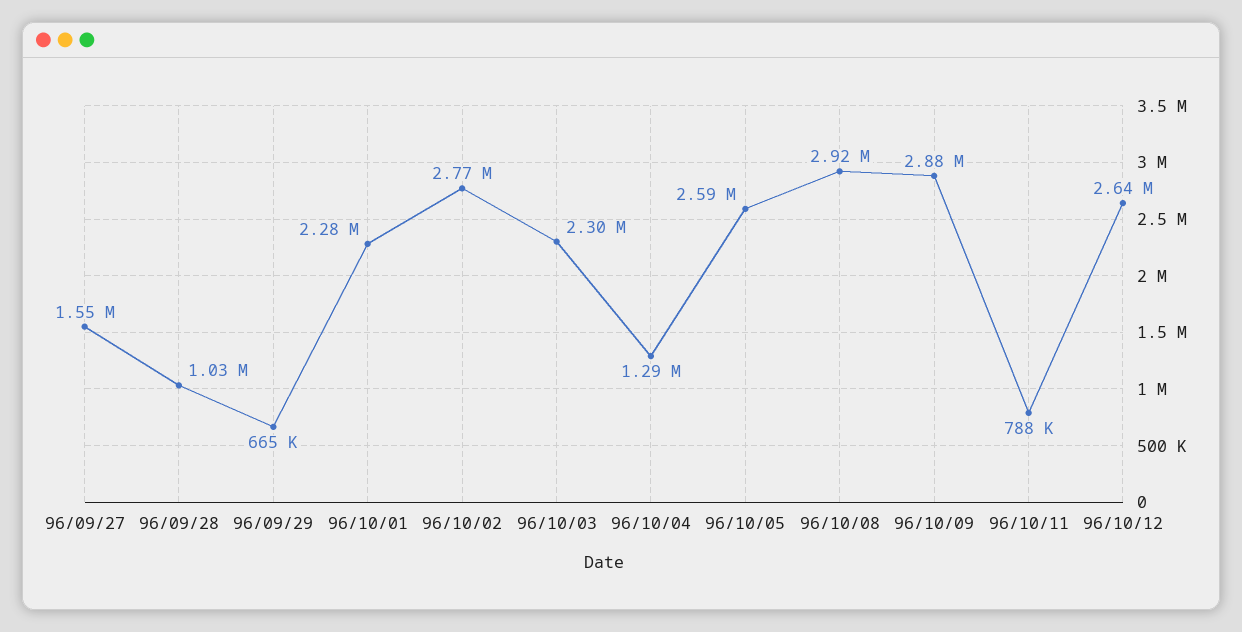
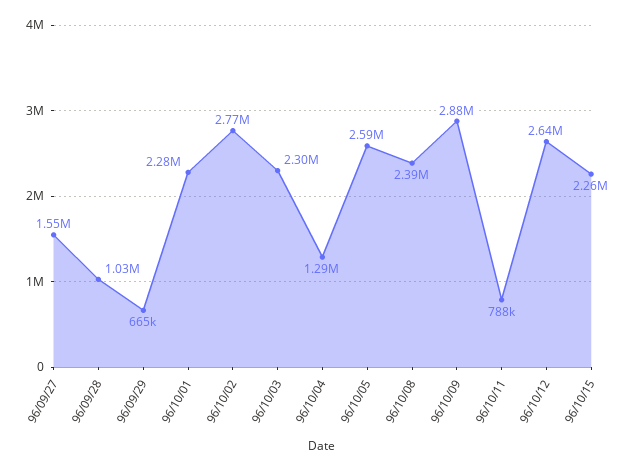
96/10/08: 2920000 -> 2390000
96/10/15: none -> 2260000

